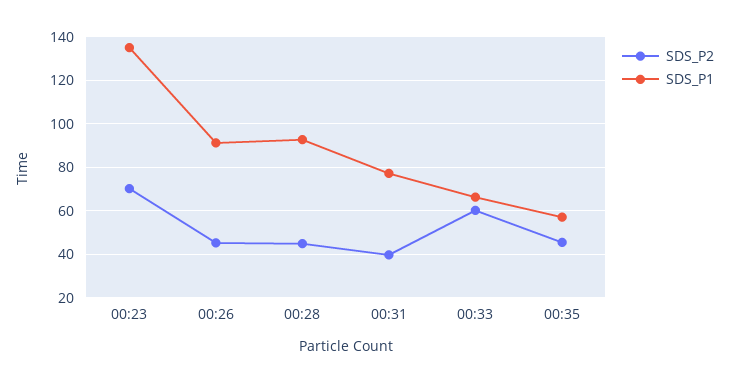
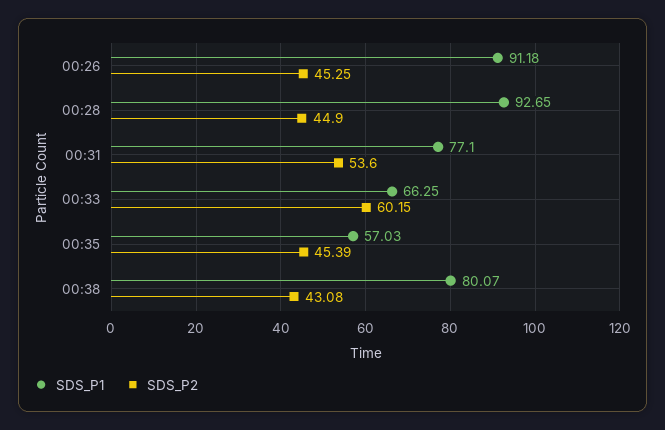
SDS_P2, 00:23: 70 -> none
SDS_P1, 00:23: 135 -> none
SDS_P2, 00:31: 40 -> 53.6
SDS_P1, 00:38: none -> 80.07
SDS_P2, 00:38: none -> 43.08

